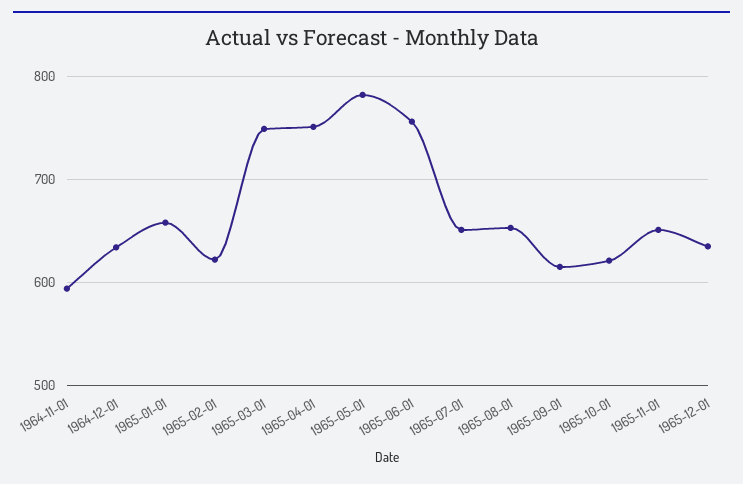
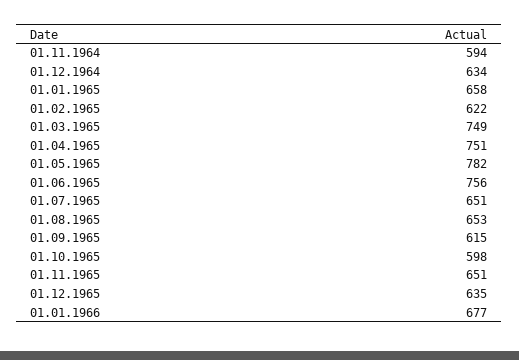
1965-10-01: 620 -> 598
01.01.1966: none -> 677

